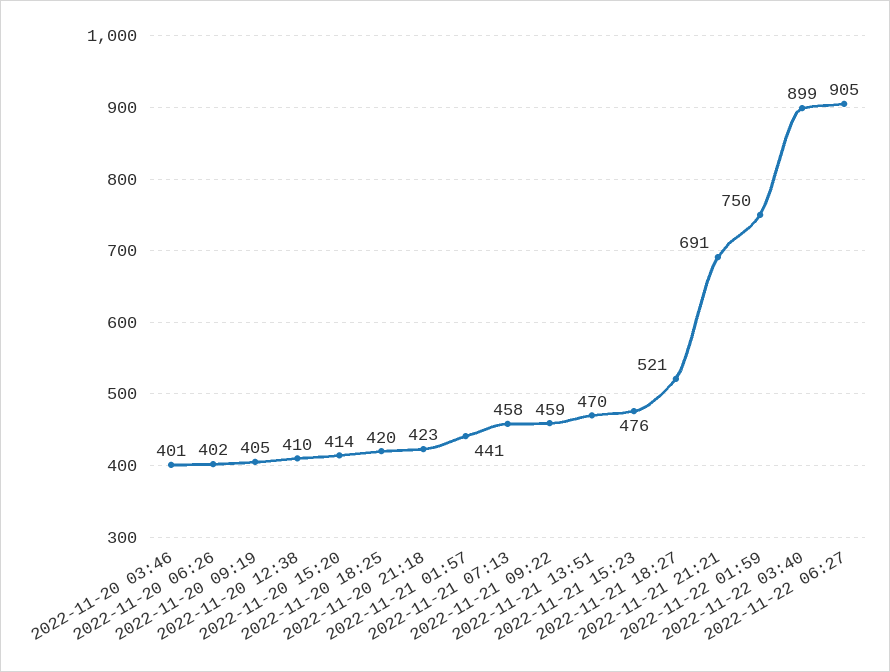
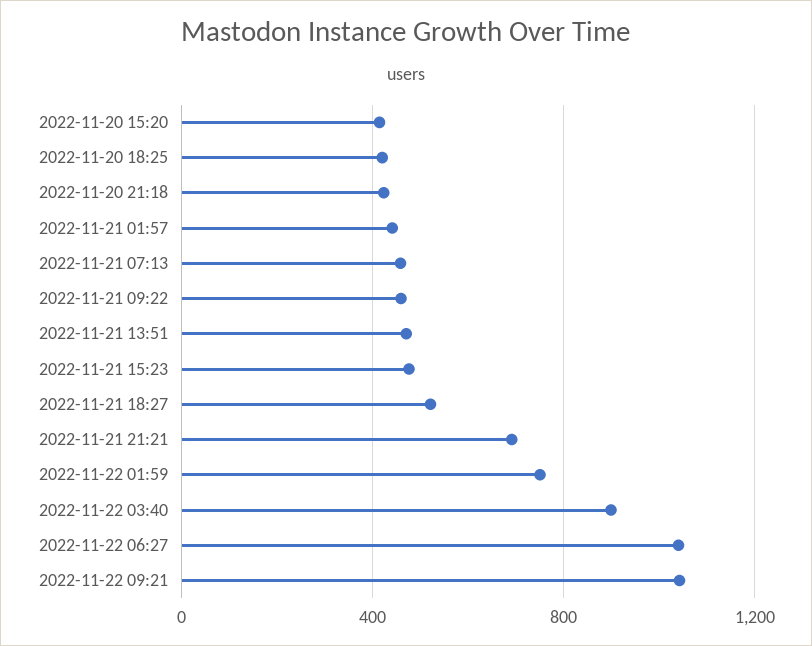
2022-11-20 03:46: 401 -> none
2022-11-20 06:26: 402 -> none
2022-11-20 09:19: 405 -> none
2022-11-20 12:38: 410 -> none
2022-11-22 06:27: 905 -> 1050
2022-11-22 09:21: none -> 1050

